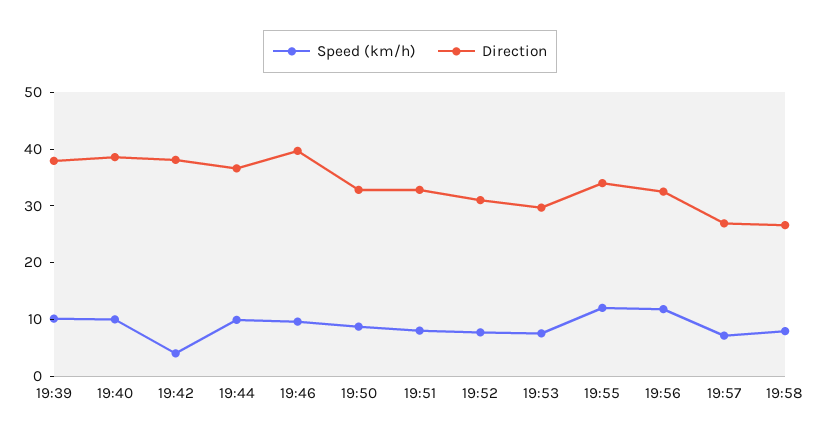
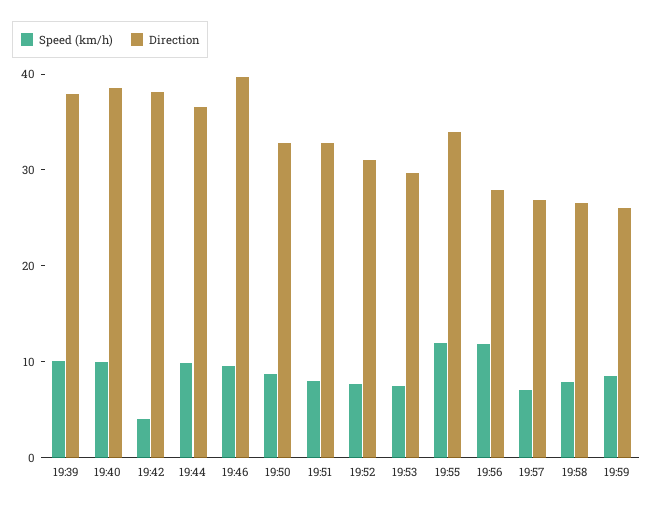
Direction, 19:56: 32 -> 28
Speed (km/h), 19:59: none -> 8
Direction, 19:59: none -> 26

